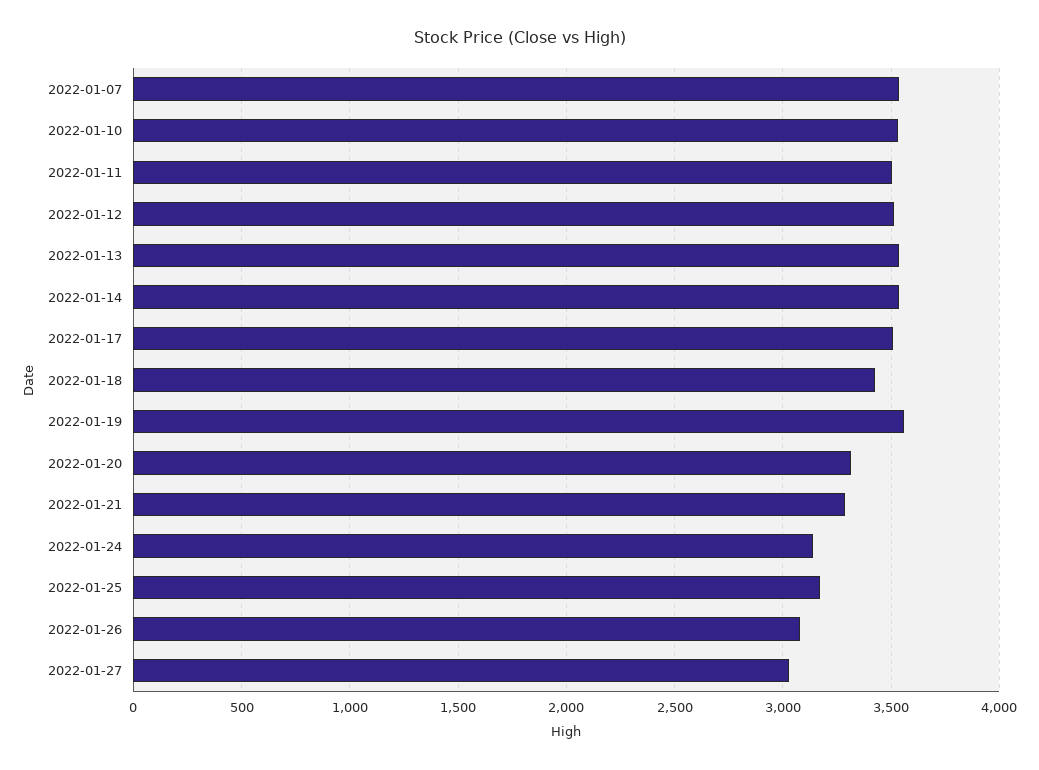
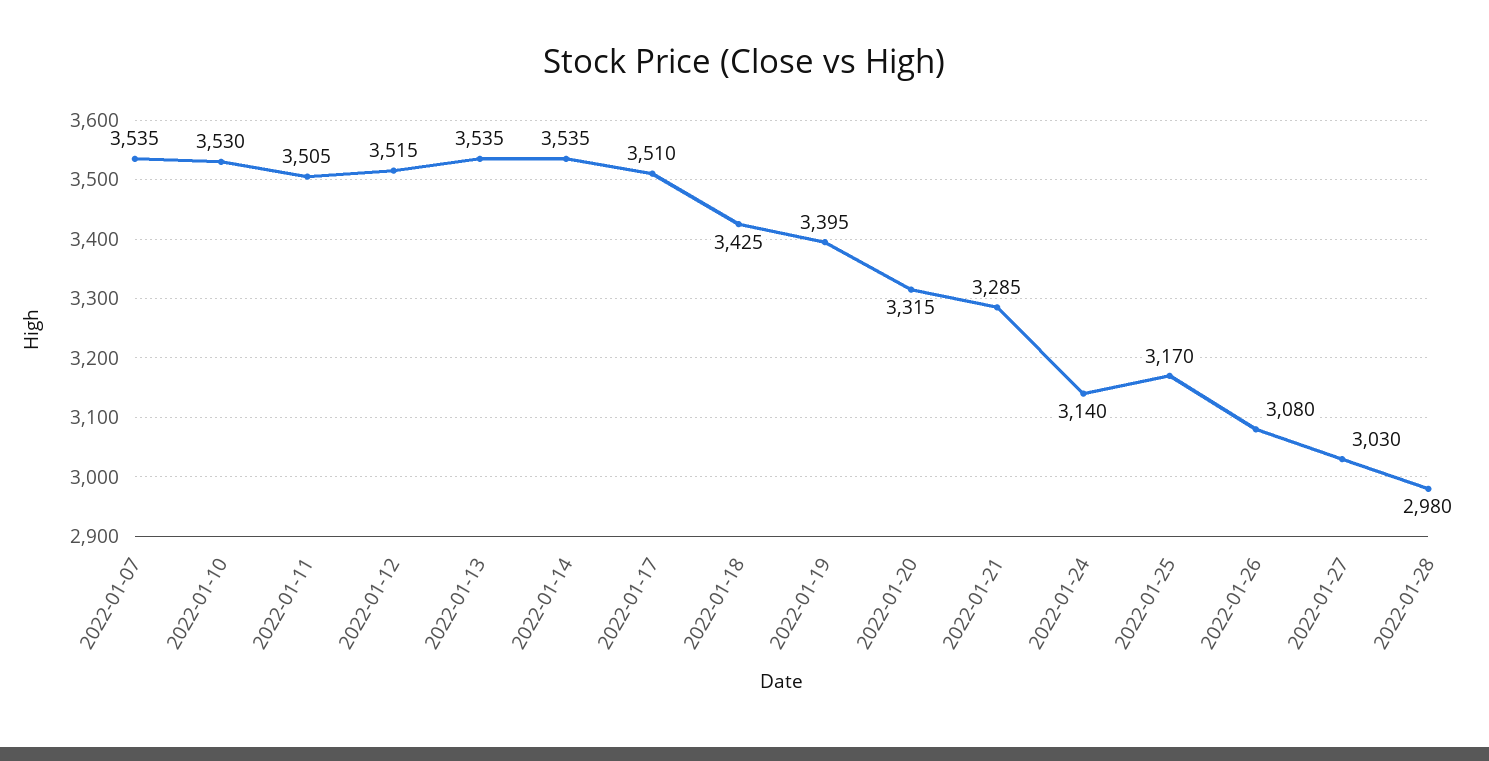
2022-01-19: 3550 -> 3395
2022-01-28: none -> 2980

